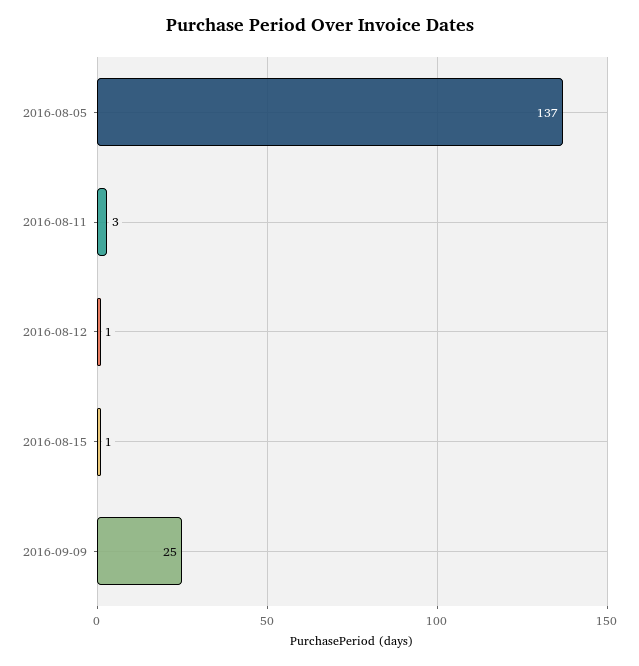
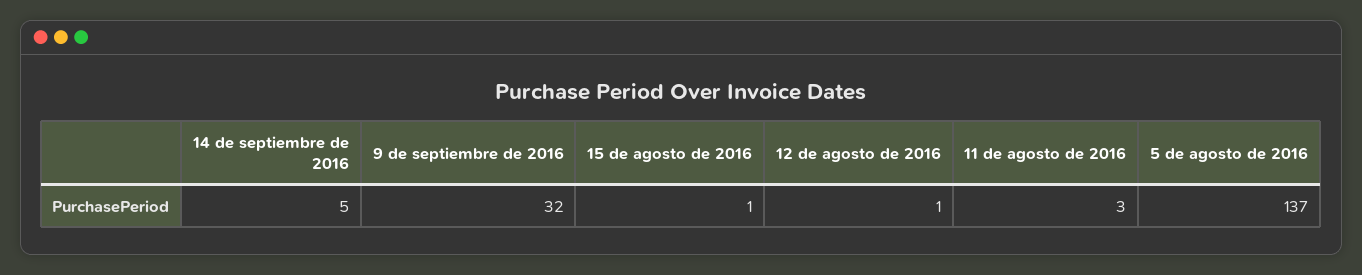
2016-09-09: 25 -> 32
14 de septiembre de 2016: none -> 5

